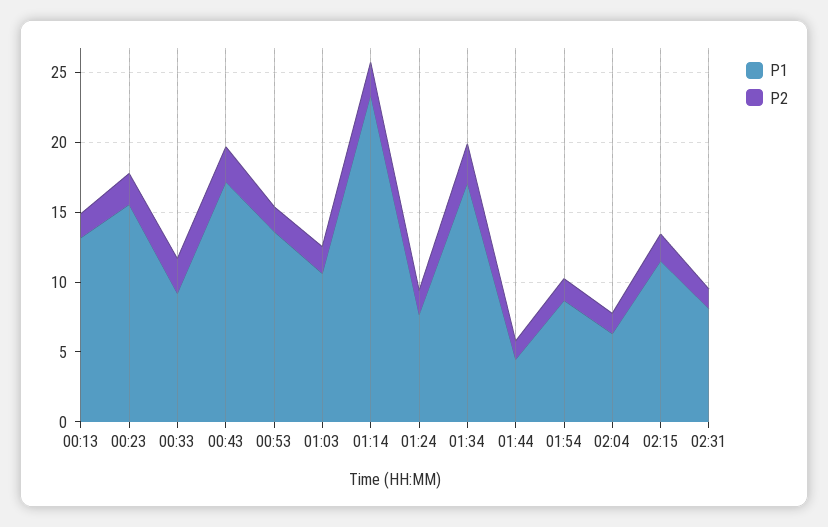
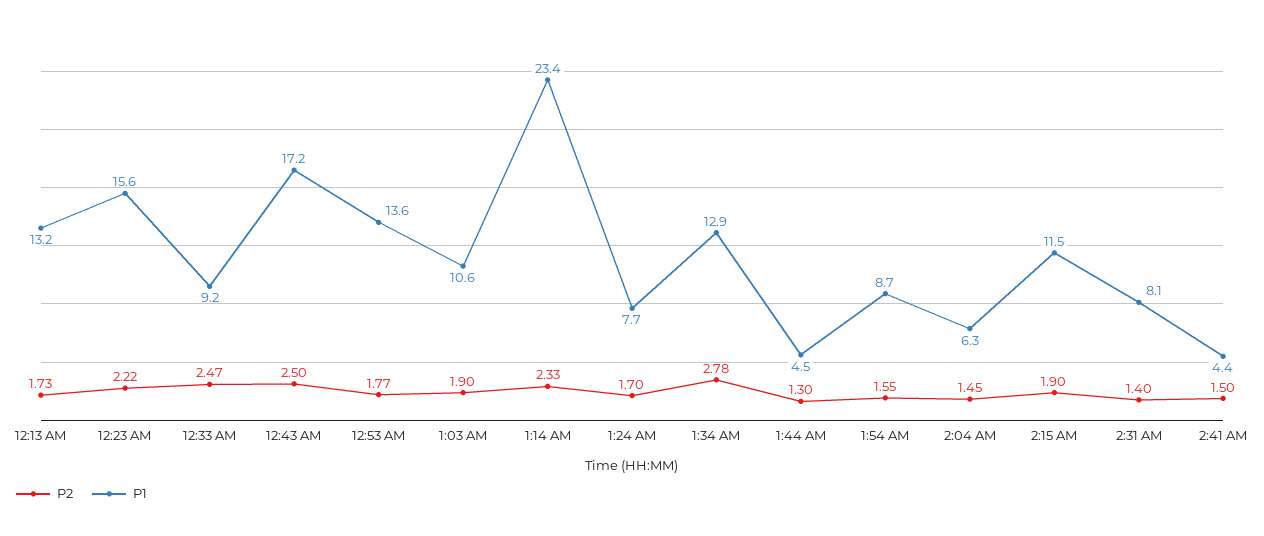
P1, 01:34: 17 -> 12.9
P2, 2:41 AM: none -> 1.5
P1, 2:41 AM: none -> 4.4

